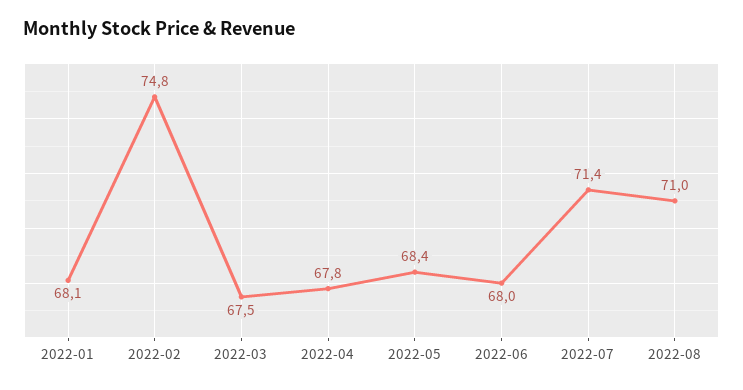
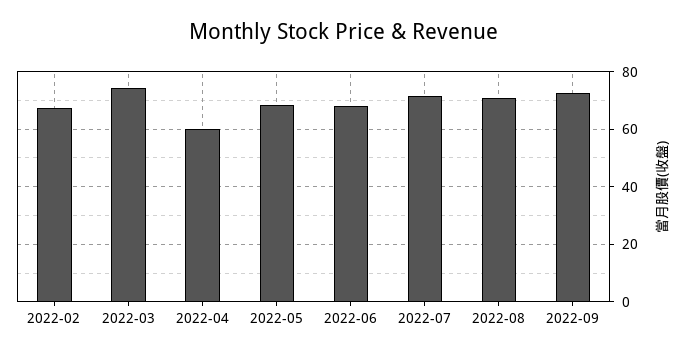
2022-01: 68.1 -> none
2022-02: 74.8 -> 67.5
2022-03: 67.5 -> 75
2022-04: 67.8 -> 60
2022-09: none -> 72.5

